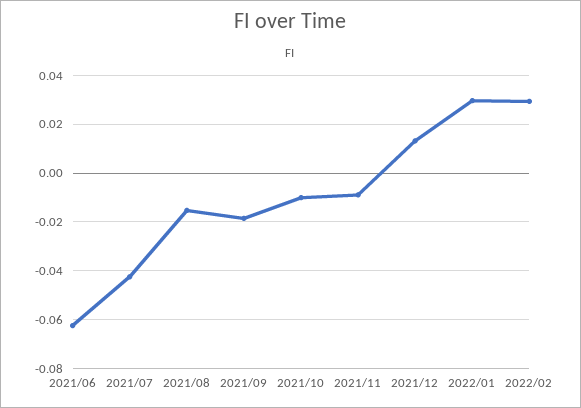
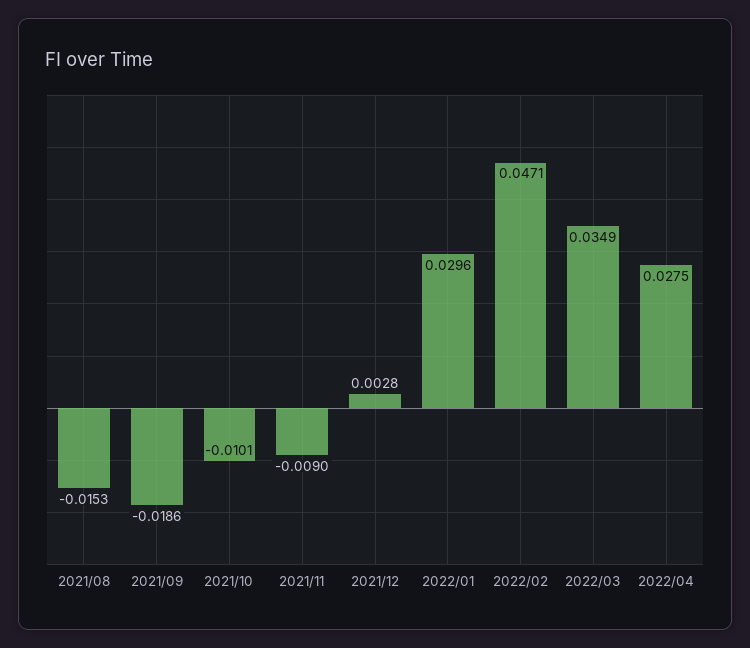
2021/06: -0.0625 -> none
2021/07: -0.0425 -> none
2021/12: 0.0125 -> 0.0028
2022/02: 0.03 -> 0.0471
2022/03: none -> 0.0349
2022/04: none -> 0.0275

